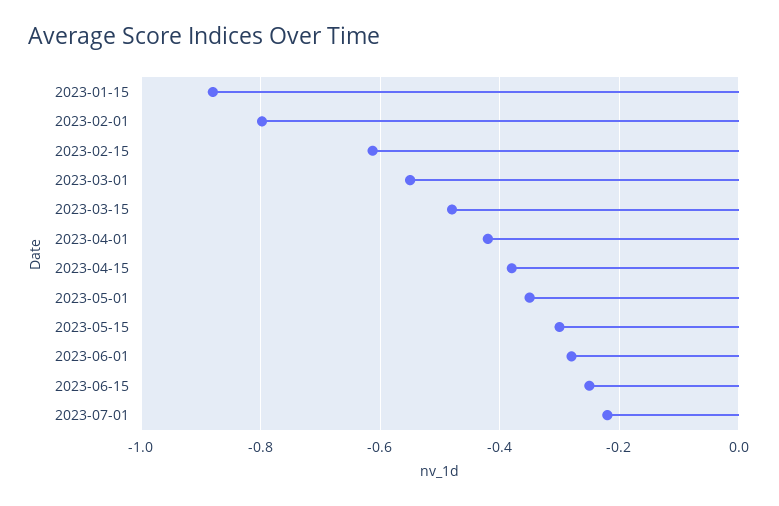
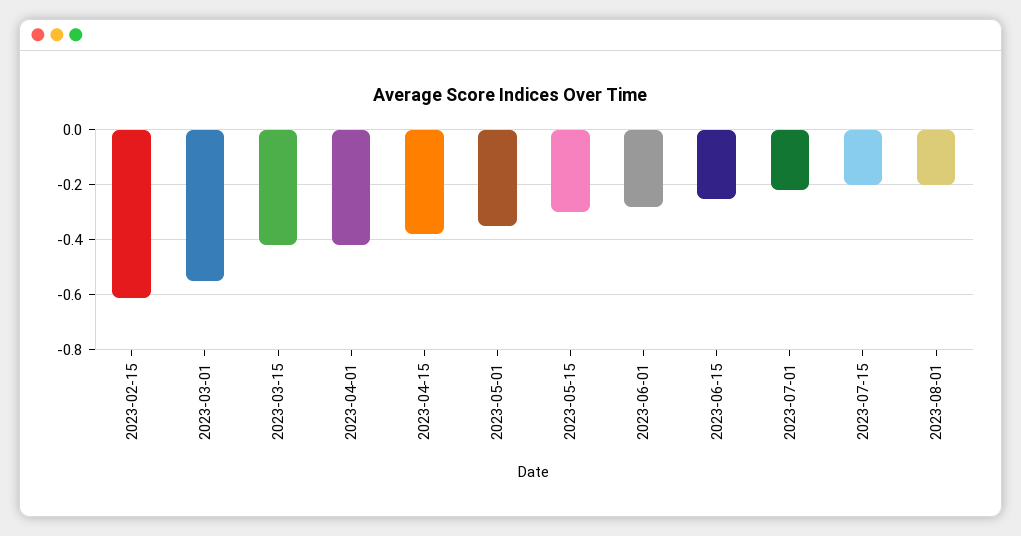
2023-01-15: -0.88 -> none
2023-02-01: -0.8 -> none
2023-03-15: -0.48 -> -0.425
2023-07-15: none -> -0.2
2023-08-01: none -> -0.2

